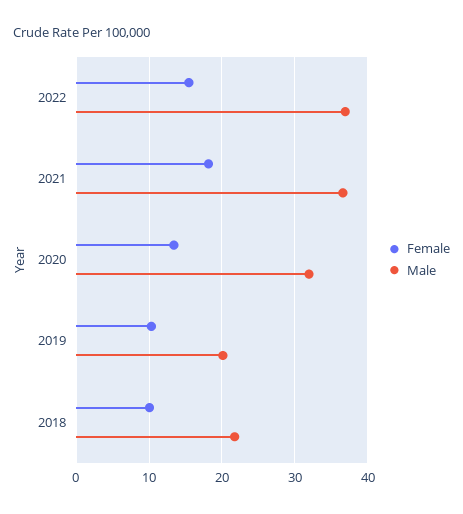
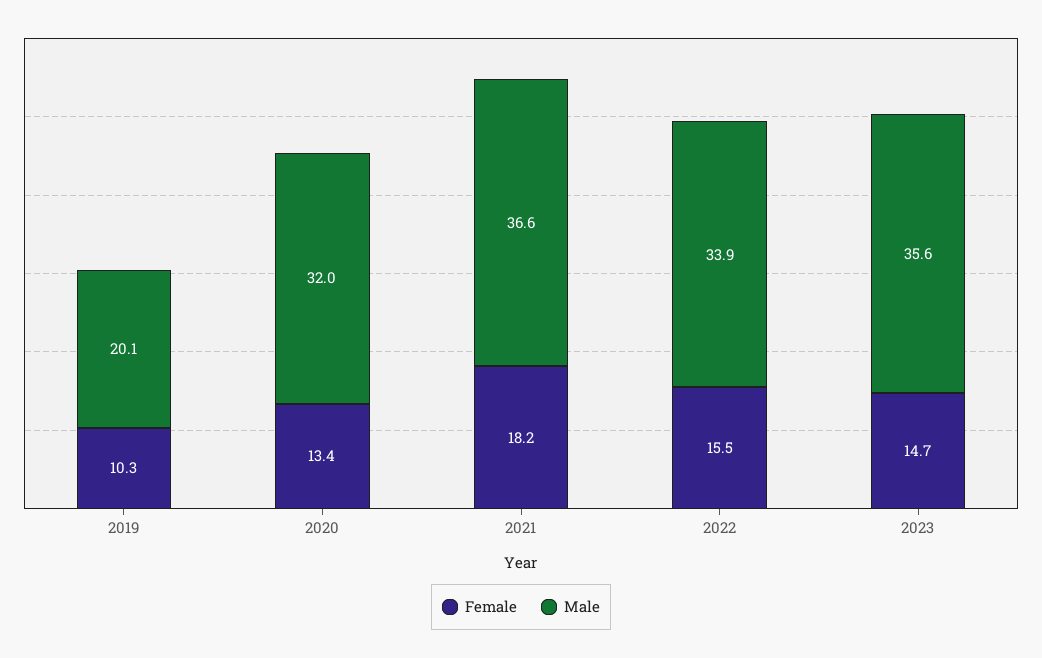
Male, 2022: 37 -> 33.9
Female, 2018: 10 -> none
Male, 2018: 22 -> none
Female, 2023: none -> 14.7
Male, 2023: none -> 35.6

